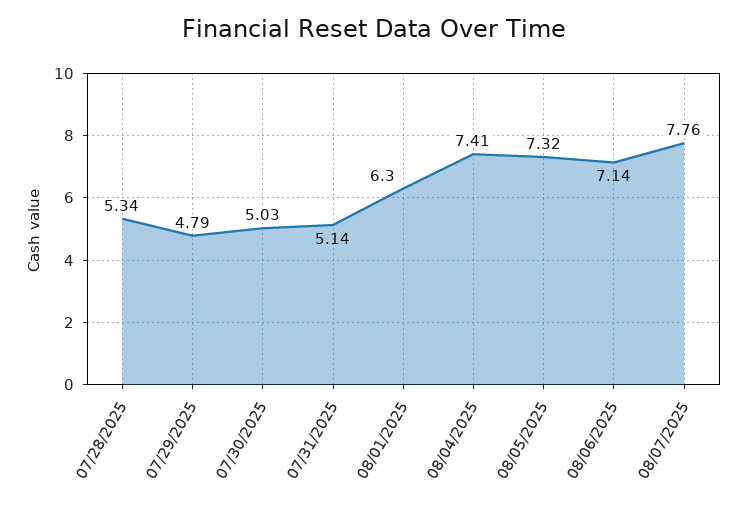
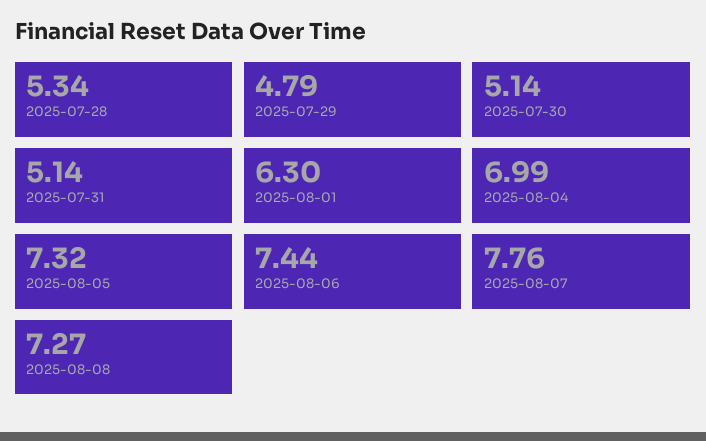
07/30/2025: 5.03 -> 5.14
08/04/2025: 7.41 -> 6.99
08/06/2025: 7.14 -> 7.44
2025-08-08: none -> 7.27

